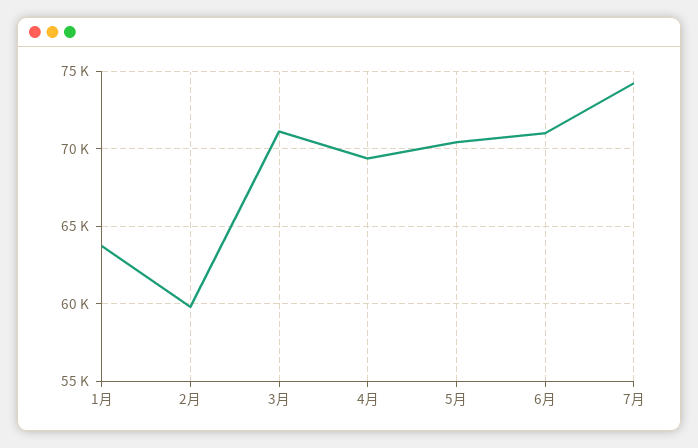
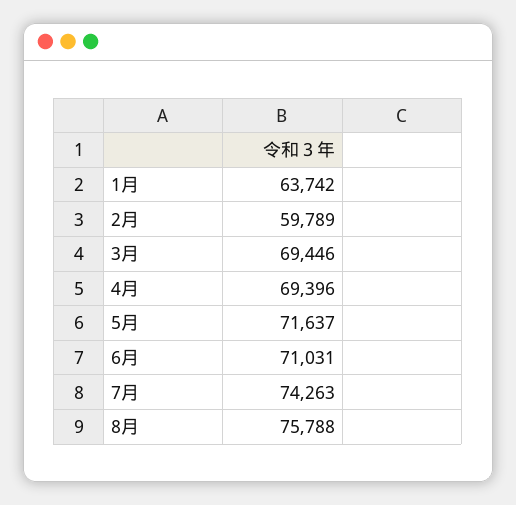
3月: 71000 -> 69446
5月: 70500 -> 71637
8月: none -> 75788

